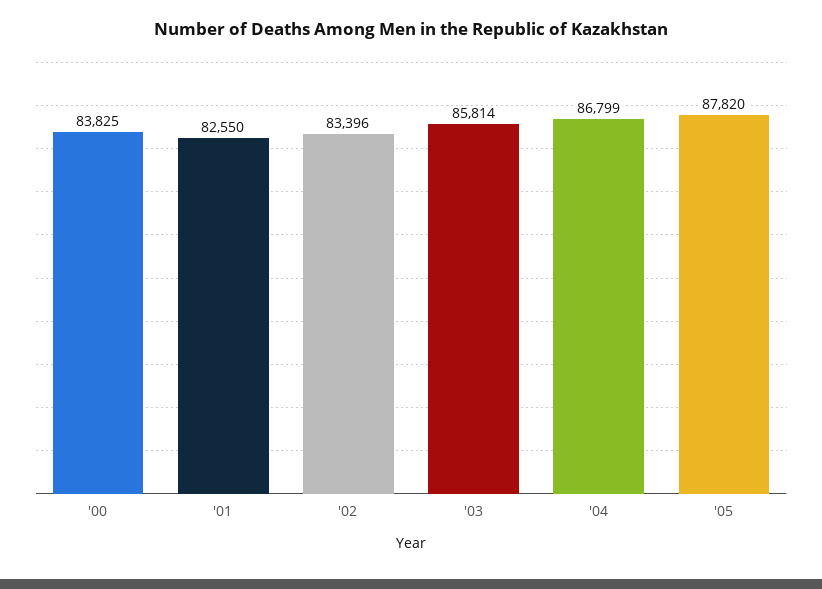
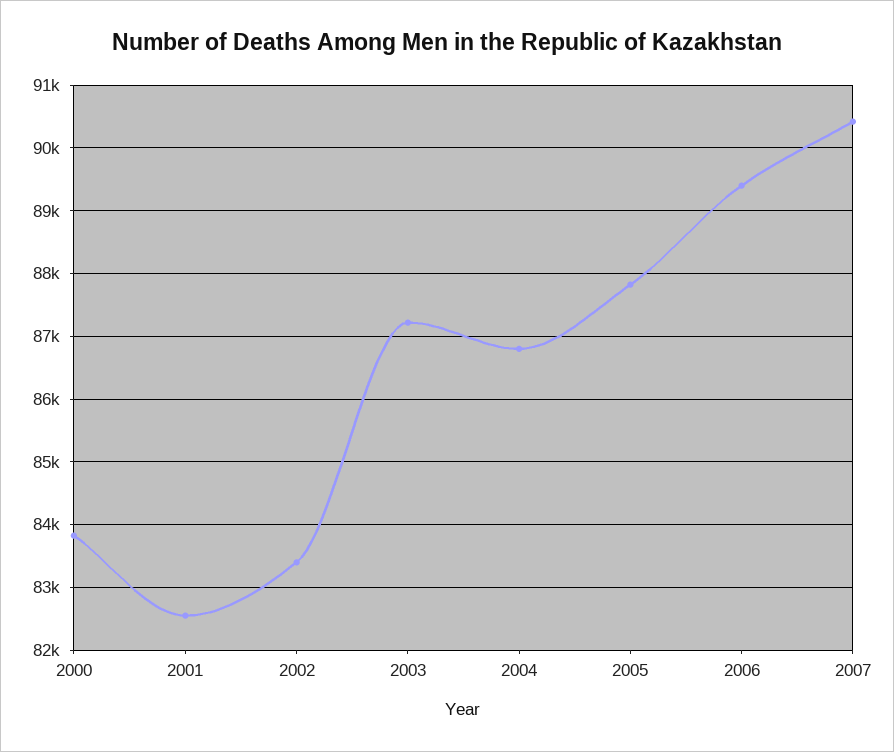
'03: 85814 -> 87200
2006: none -> 89400
2007: none -> 90400

